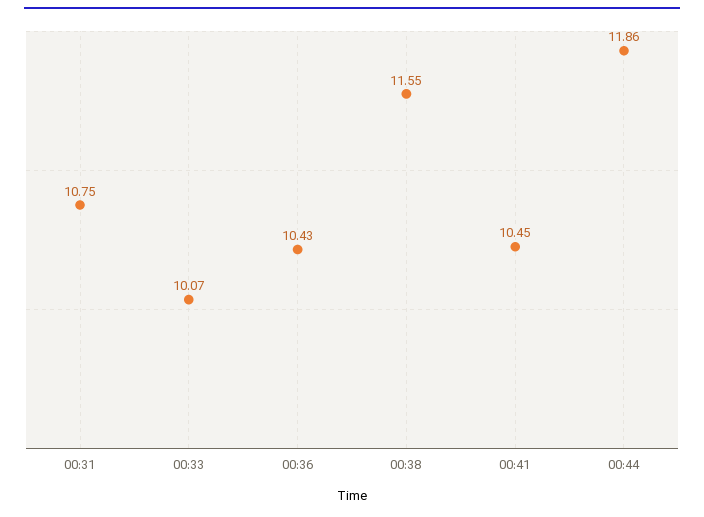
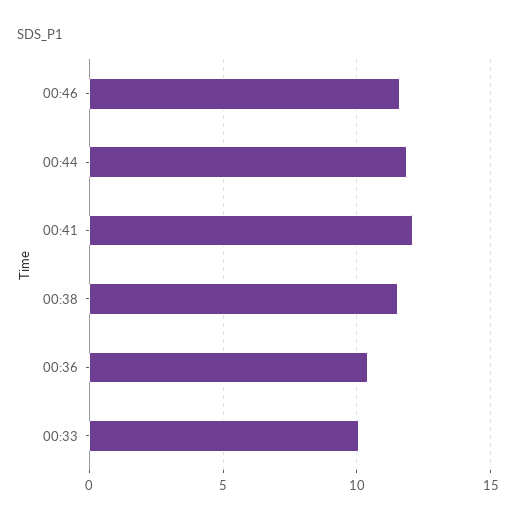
00:31: 10.75 -> none
00:41: 10.45 -> 12
00:46: none -> 11.5

